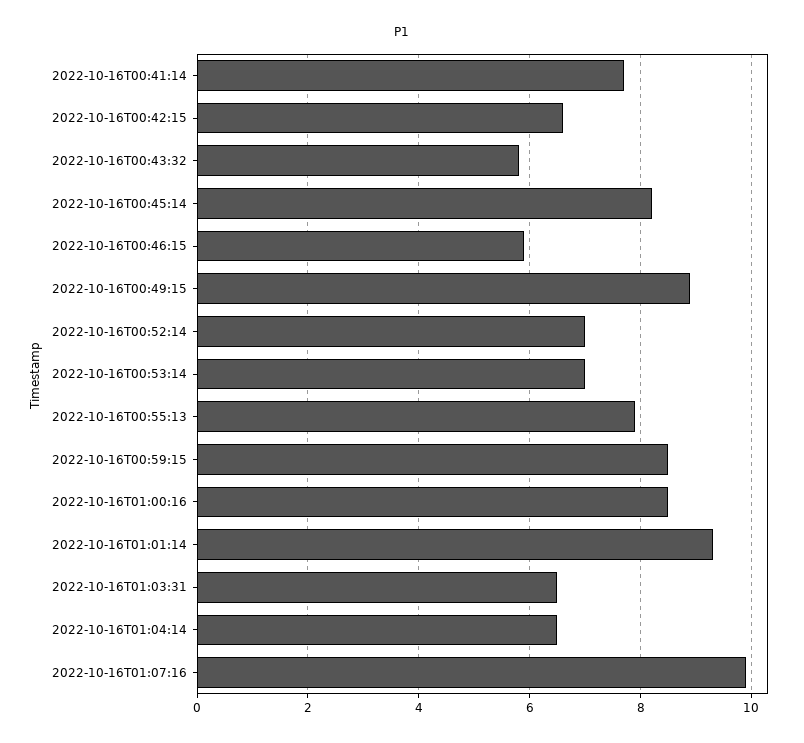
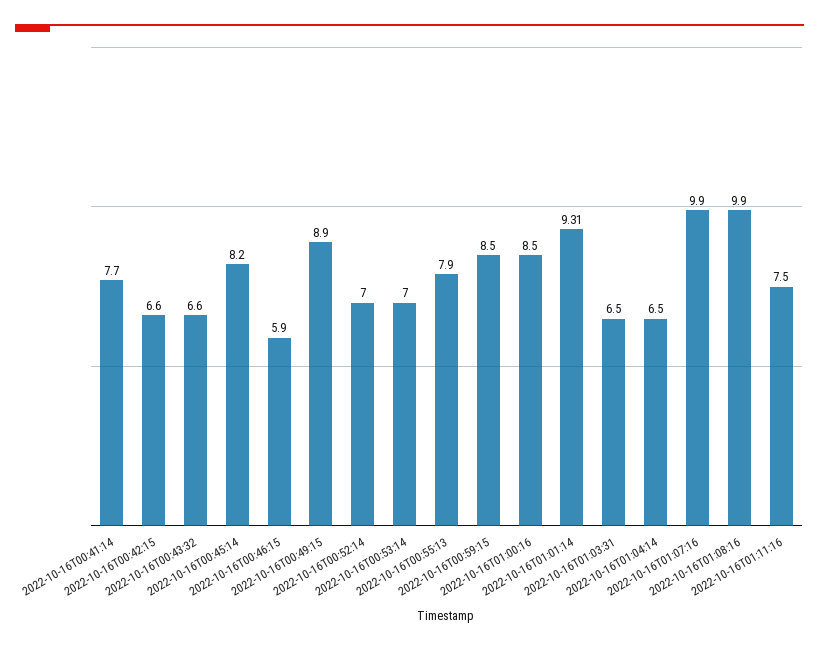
2022-10-16T00:43:32: 5.8 -> 6.6
2022-10-16T01:08:16: none -> 9.9
2022-10-16T01:11:16: none -> 7.5

